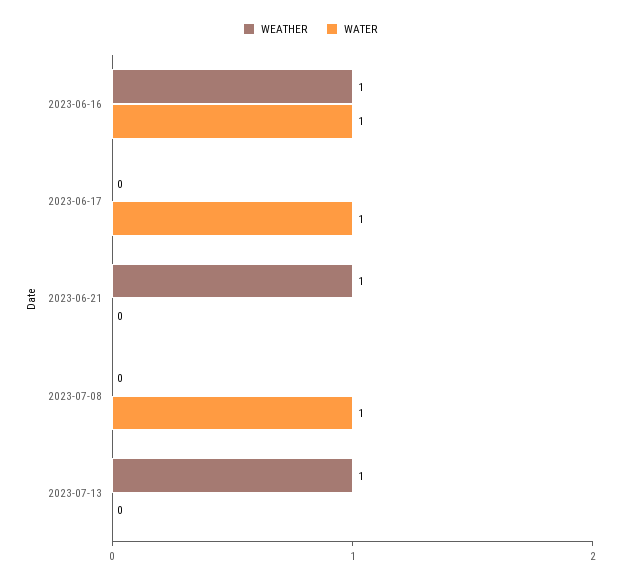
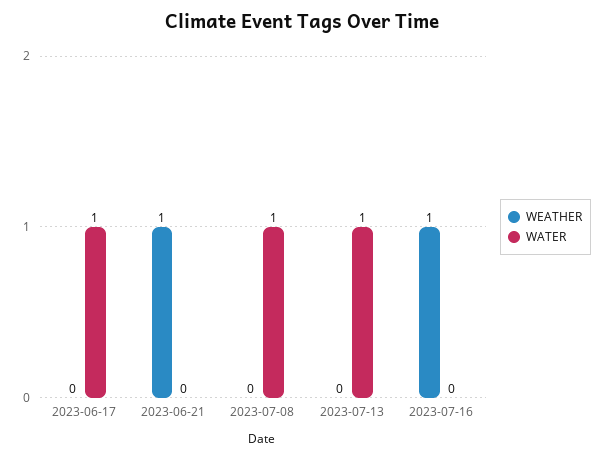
WEATHER, 2023-06-16: 1 -> none
WATER, 2023-06-16: 1 -> none
WEATHER, 2023-07-13: 1 -> 0
WATER, 2023-07-13: 0 -> 1
WEATHER, 2023-07-16: none -> 1
WATER, 2023-07-16: none -> 0

